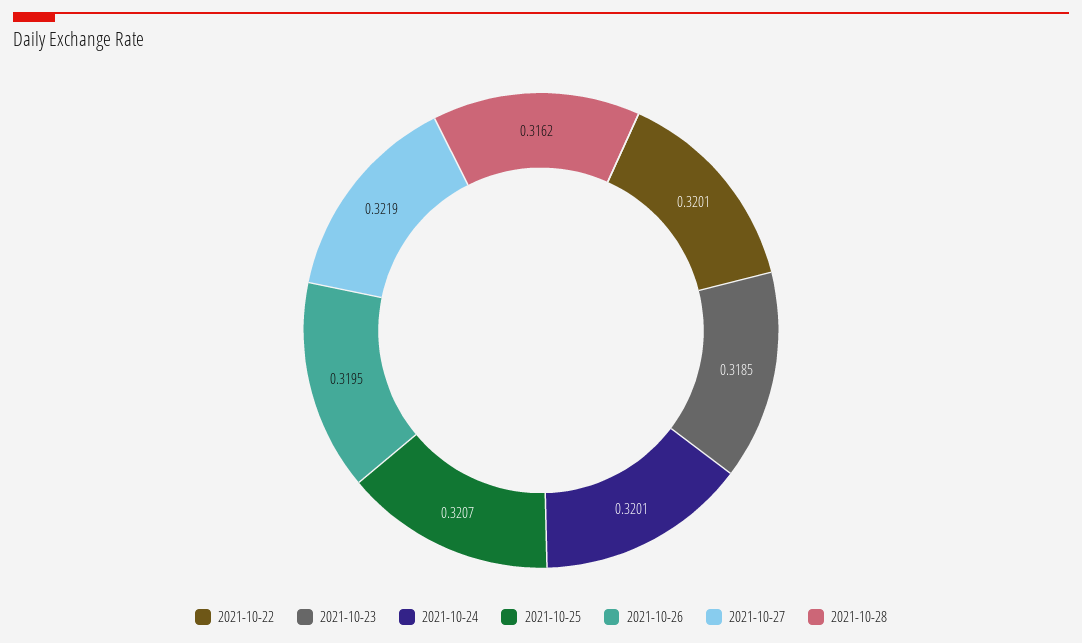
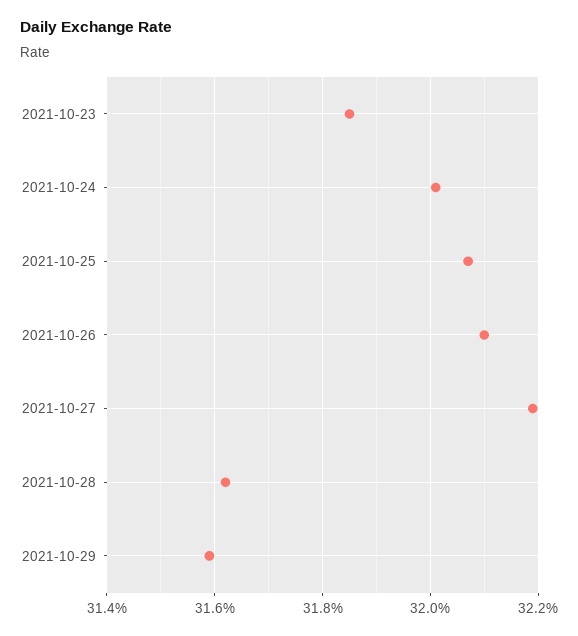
2021-10-22: 0.3201 -> none
2021-10-26: 0.3195 -> 0.321
2021-10-29: none -> 0.316

